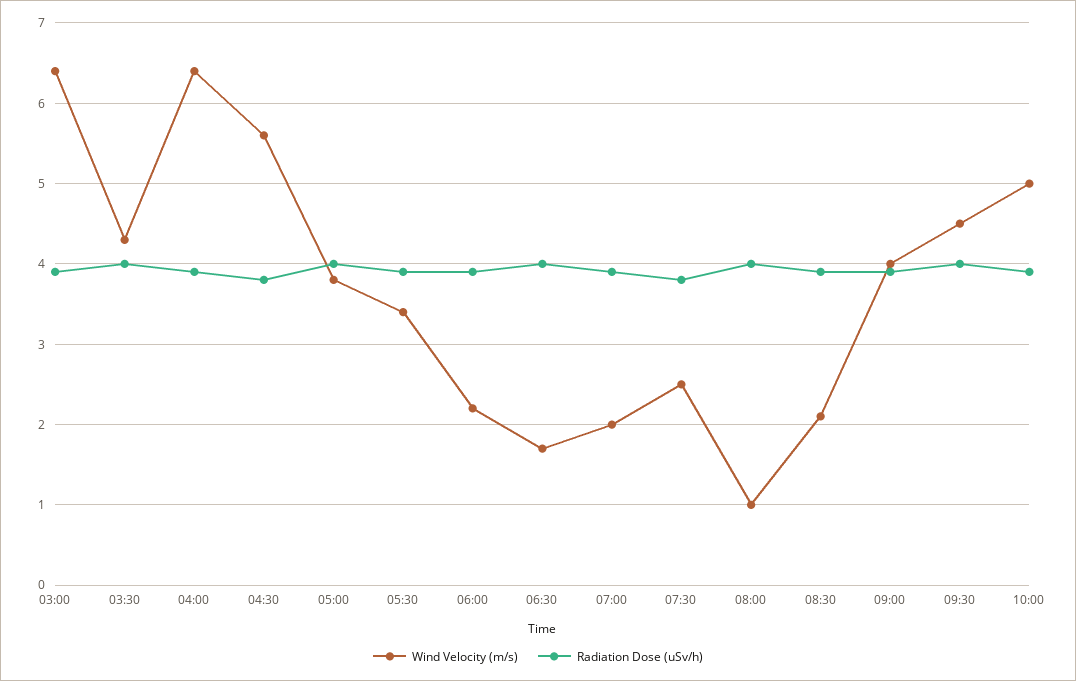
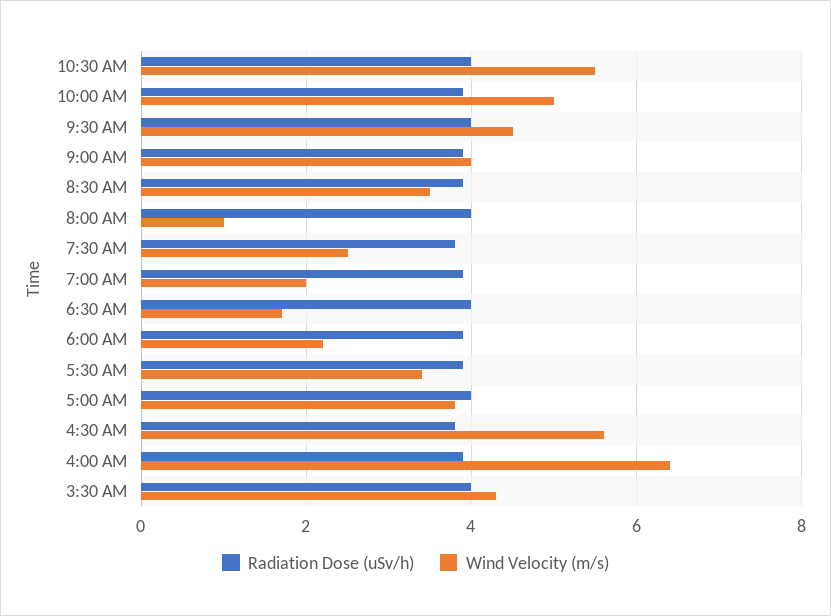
Wind Velocity (m/s), 03:00: 6.4 -> none
Radiation Dose (uSv/h), 03:00: 3.9 -> none
Wind Velocity (m/s), 08:30: 2.1 -> 3.5
Radiation Dose (uSv/h), 10:30 AM: none -> 4
Wind Velocity (m/s), 10:30 AM: none -> 5.5

